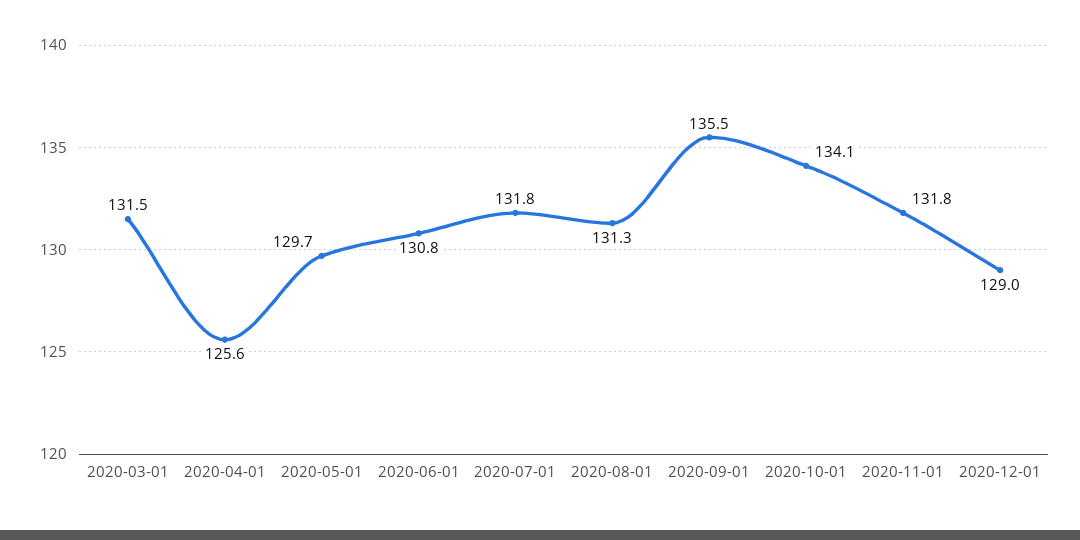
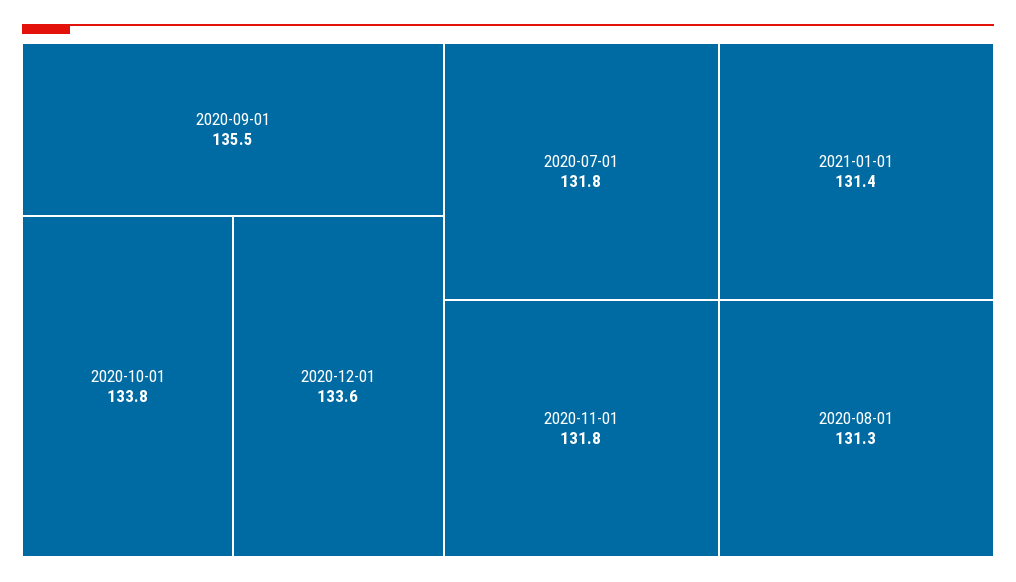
2020-03-01: 131.5 -> none
2020-04-01: 125.6 -> none
2020-05-01: 129.7 -> none
2020-06-01: 130.8 -> none
2020-10-01: 134.1 -> 133.8
2020-12-01: 129 -> 133.6
2021-01-01: none -> 131.4

